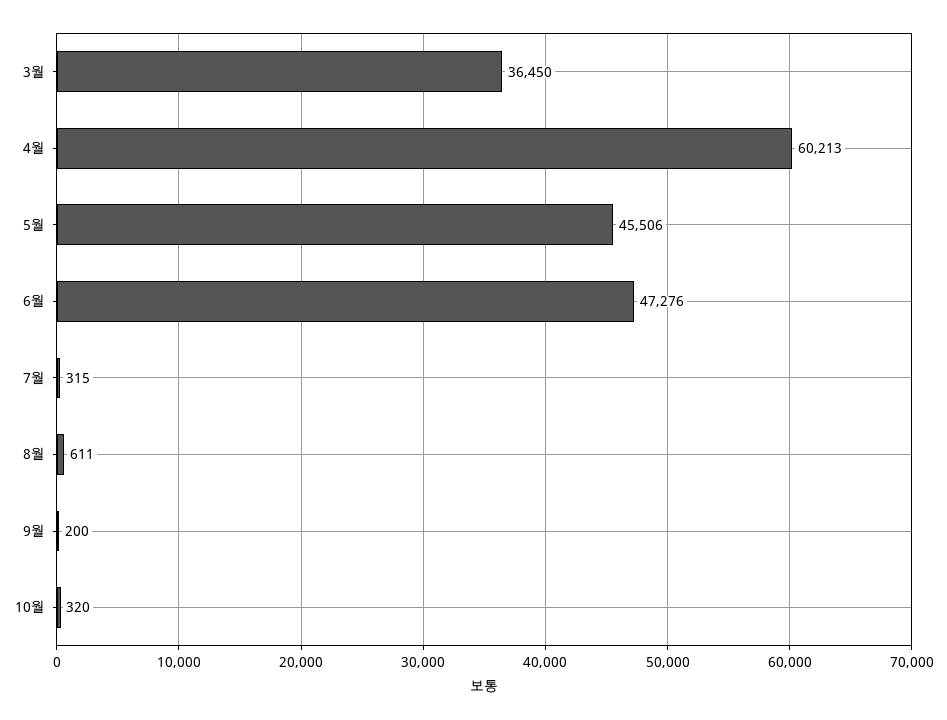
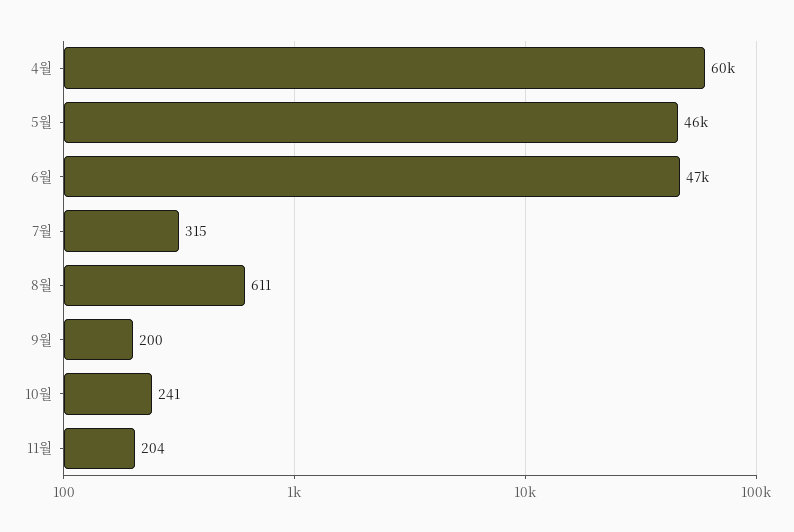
3월: 36450 -> none
10월: 320 -> 241
11월: none -> 204

